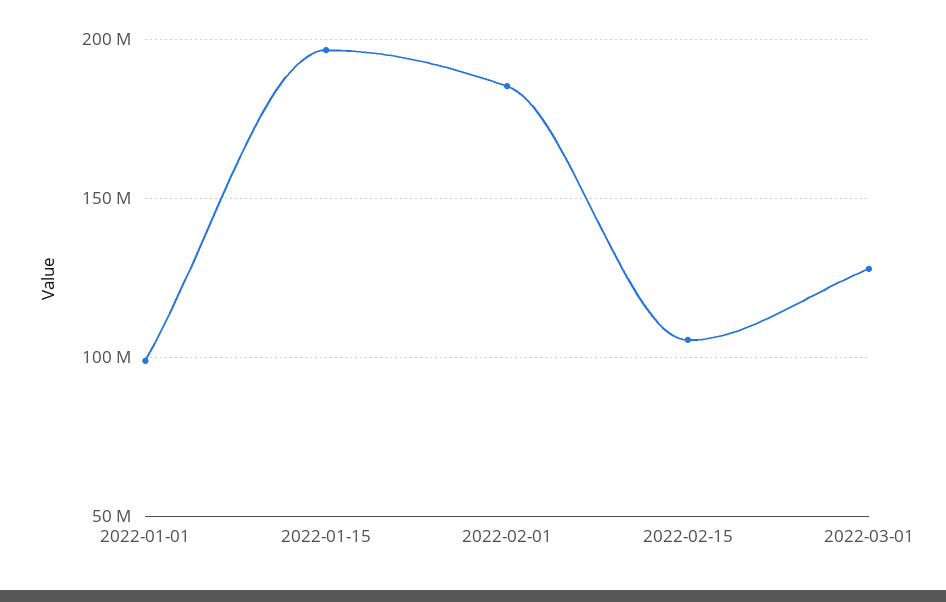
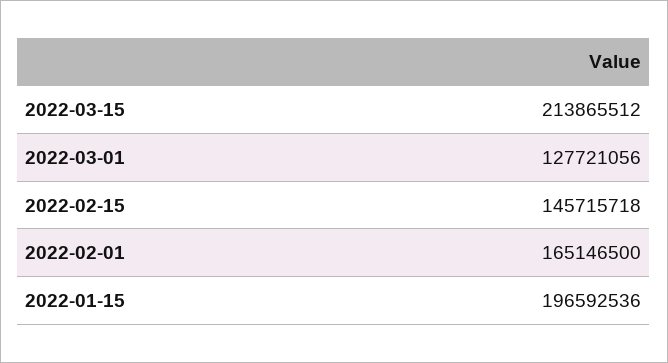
2022-01-01: 100000000 -> none
2022-02-01: 185000000 -> 165146500
2022-02-15: 105000000 -> 145715718
2022-03-15: none -> 213865512

